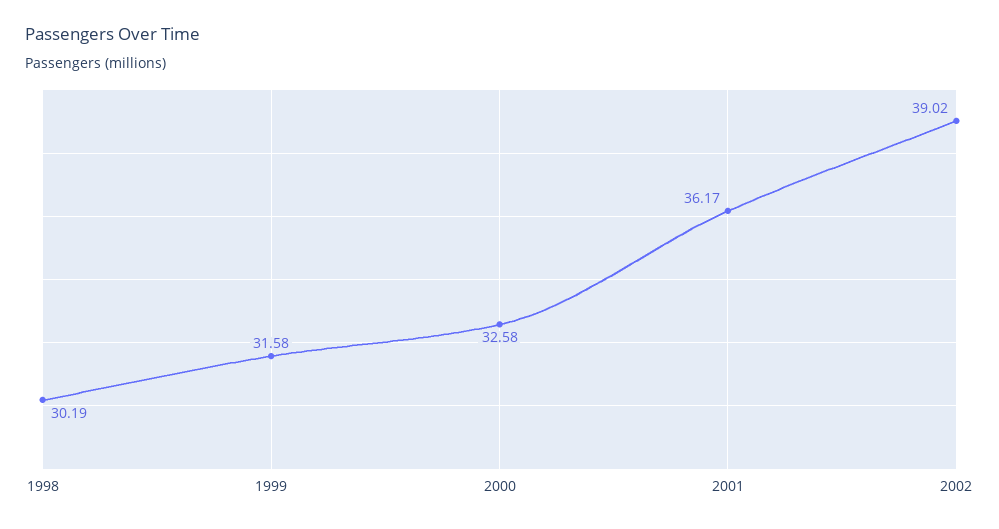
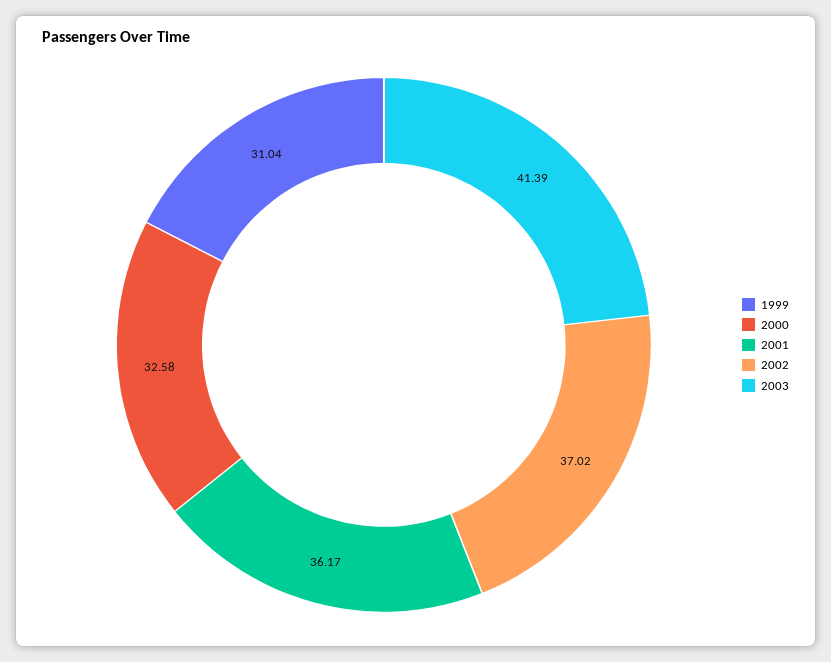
1998: 30.19 -> none
1999: 31.58 -> 31.04
2002: 39.02 -> 37.02
2003: none -> 41.39

